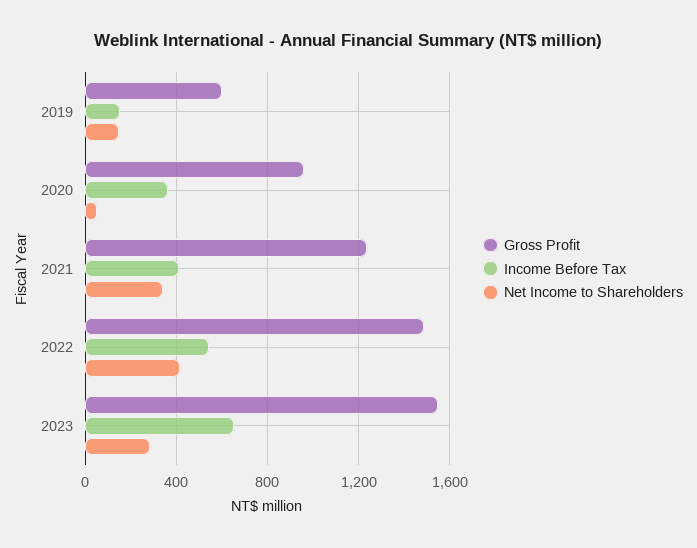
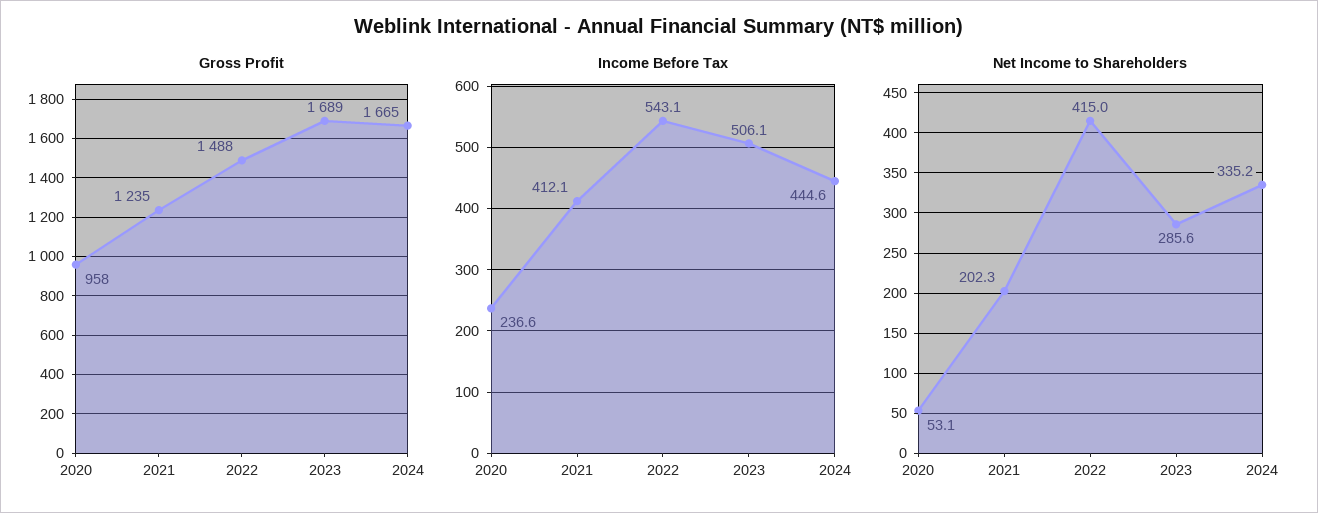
Gross Profit, 2019: 600 -> none
Income Before Tax, 2019: 150 -> none
Net Income to Shareholders, 2019: 150 -> none
Income Before Tax, 2020: 350 -> 236.6
Net Income to Shareholders, 2021: 350 -> 202.3
Gross Profit, 2023: 1550 -> 1689
Income Before Tax, 2023: 650 -> 506.1
Gross Profit, 2024: none -> 1665
Income Before Tax, 2024: none -> 444.6
Net Income to Shareholders, 2024: none -> 335.2

